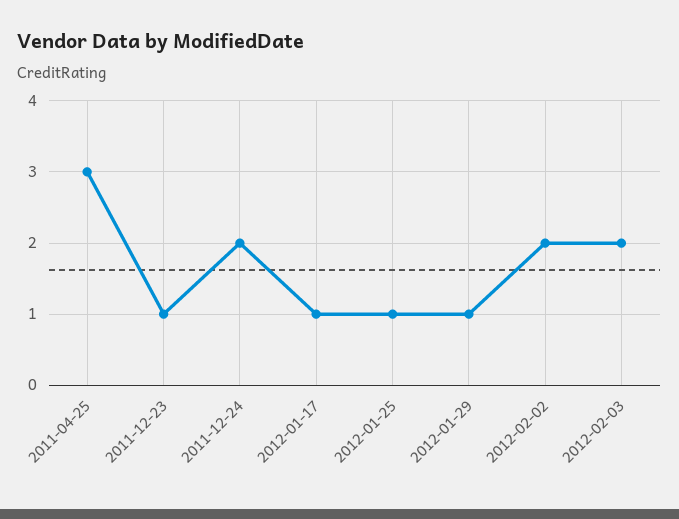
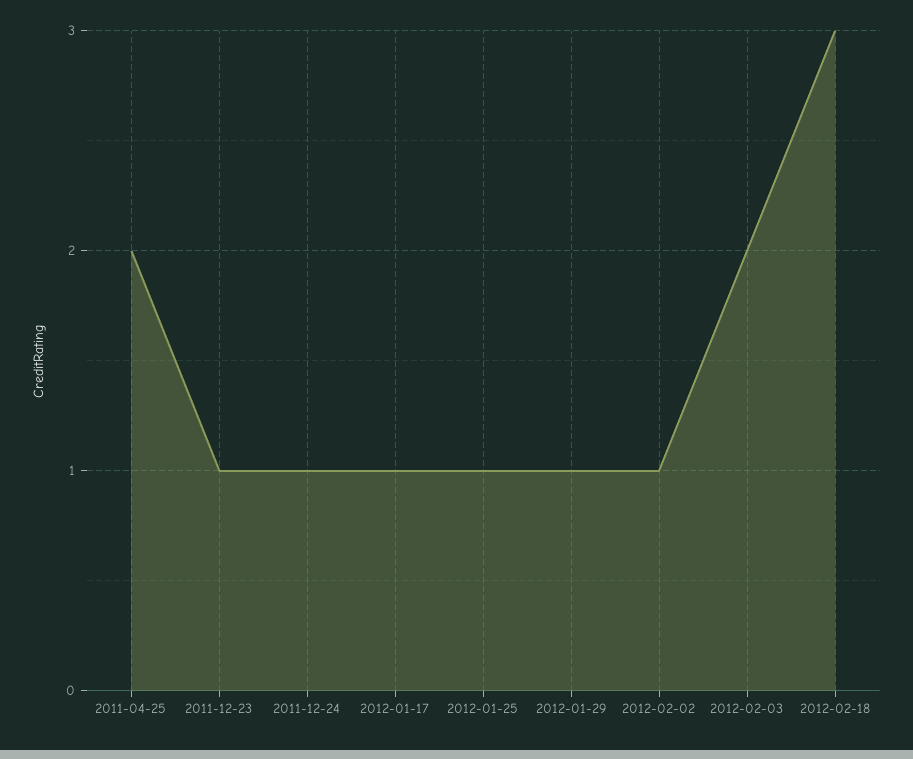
2011-04-25: 3 -> 2
2011-12-24: 2 -> 1
2012-02-02: 2 -> 1
2012-02-18: none -> 3

